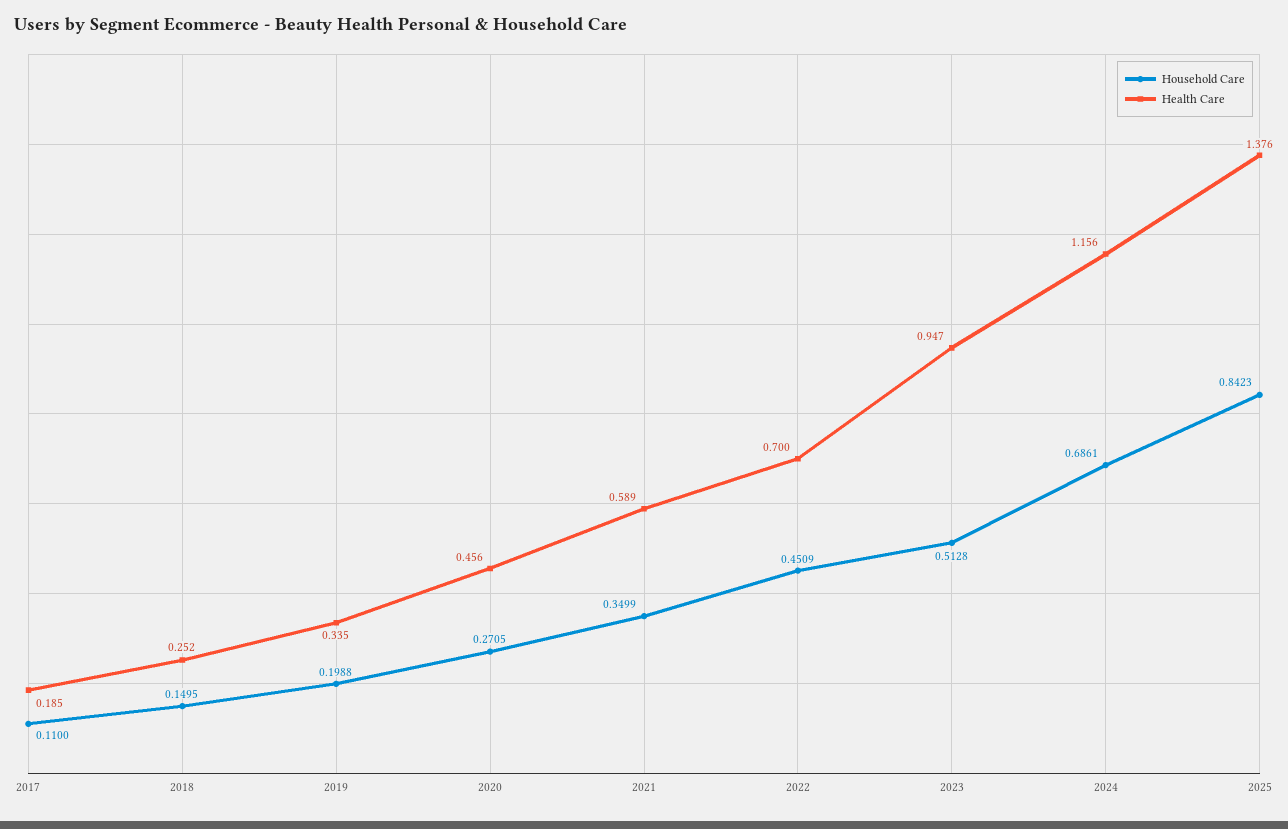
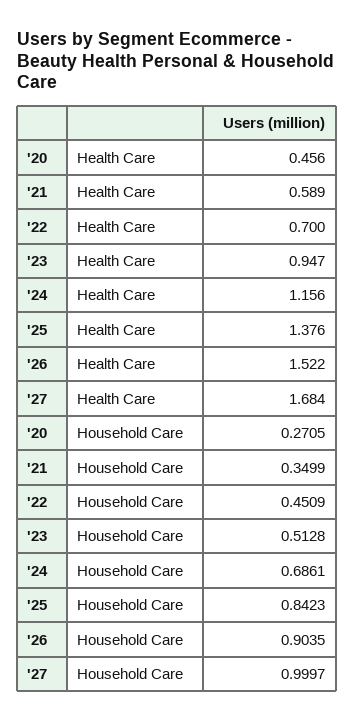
Household Care, 2017: 0.11 -> none
Health Care, 2017: 0.185 -> none
Household Care, 2018: 0.1495 -> none
Health Care, 2018: 0.252 -> none
Household Care, 2019: 0.1988 -> none
Health Care, 2019: 0.335 -> none
Health Care, '26: none -> 1.522
Health Care, '27: none -> 1.684
Household Care, '26: none -> 0.9035
Household Care, '27: none -> 0.9997

